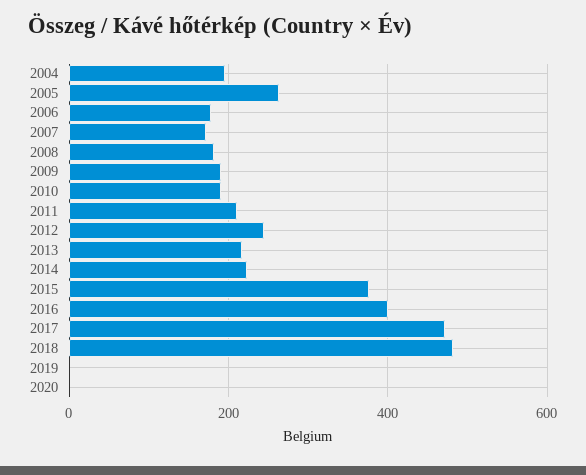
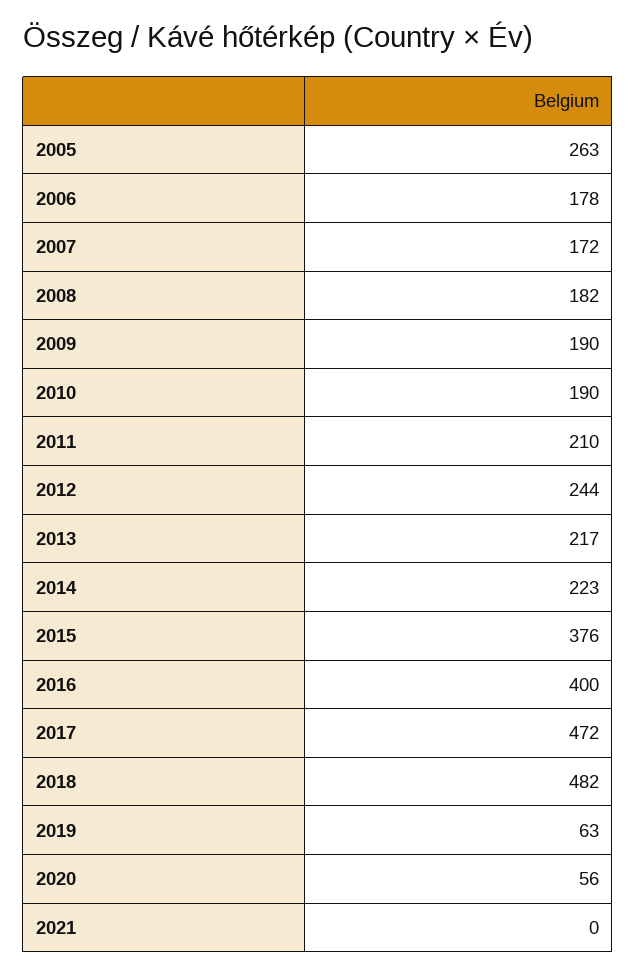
2004: 200 -> none
2019: 0 -> 63
2020: 0 -> 56
2021: none -> 0

